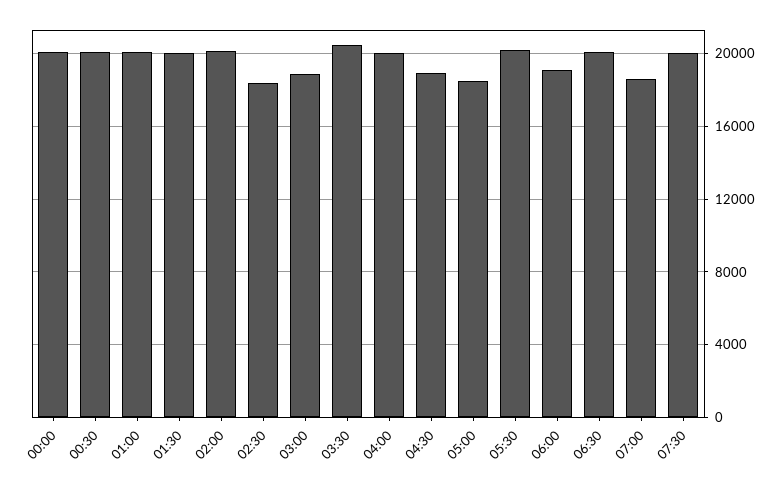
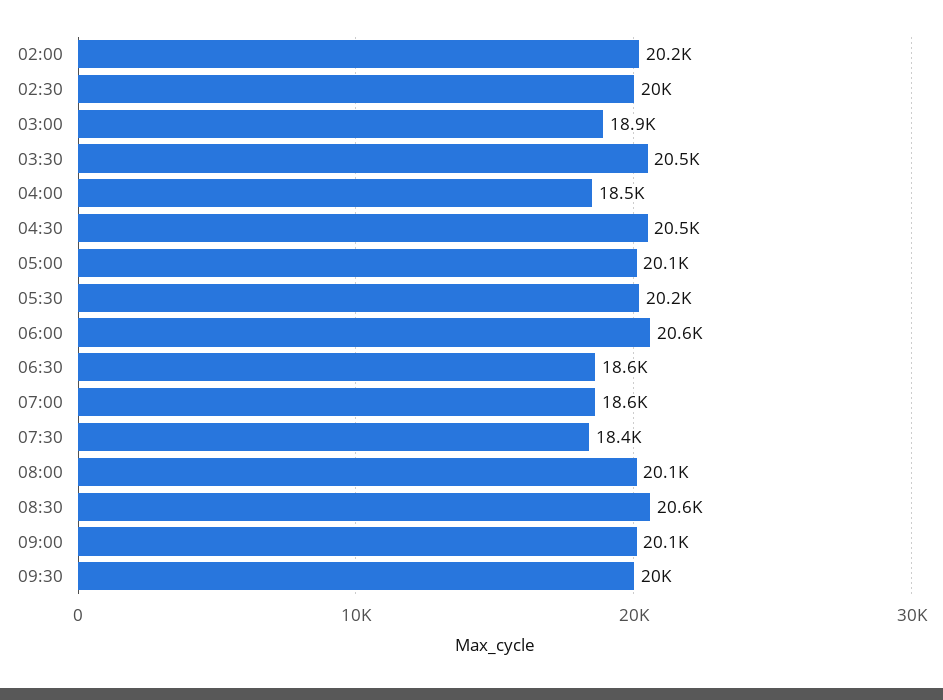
00:00: 20000 -> none
00:30: 20000 -> none
01:00: 20000 -> none
01:30: 20000 -> none
02:30: 18500 -> 20000
04:00: 20000 -> 18500
04:30: 19000 -> 20500
05:00: 18500 -> 20100
06:00: 19000 -> 20600
06:30: 20000 -> 18600
07:30: 20000 -> 18400
08:00: none -> 20100
08:30: none -> 20600
09:00: none -> 20100
09:30: none -> 20000

